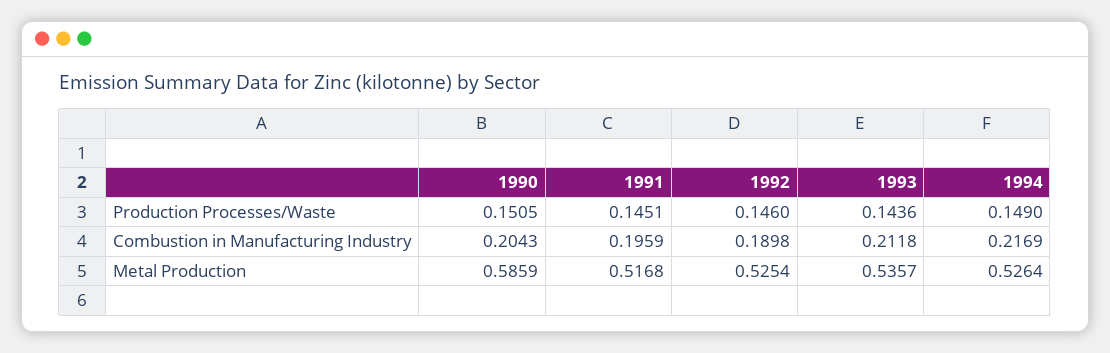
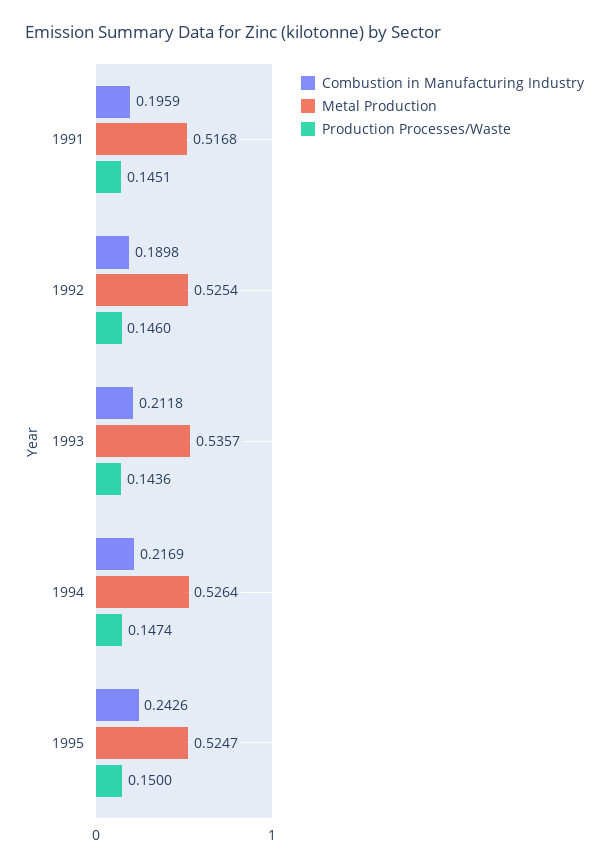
Production Processes/Waste, 1990: 0.1505 -> none
Production Processes/Waste, 1994: 0.149 -> 0.1474
Combustion in Manufacturing Industry, 1990: 0.2043 -> none
Metal Production, 1990: 0.5859 -> none
Combustion in Manufacturing Industry, 1995: none -> 0.2426
Metal Production, 1995: none -> 0.5247
Production Processes/Waste, 1995: none -> 0.15

